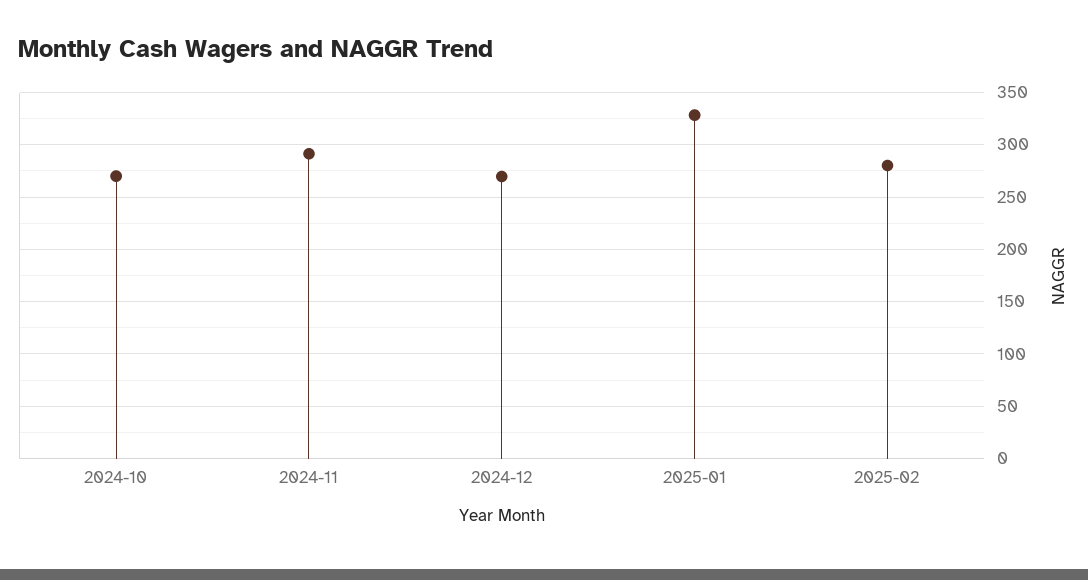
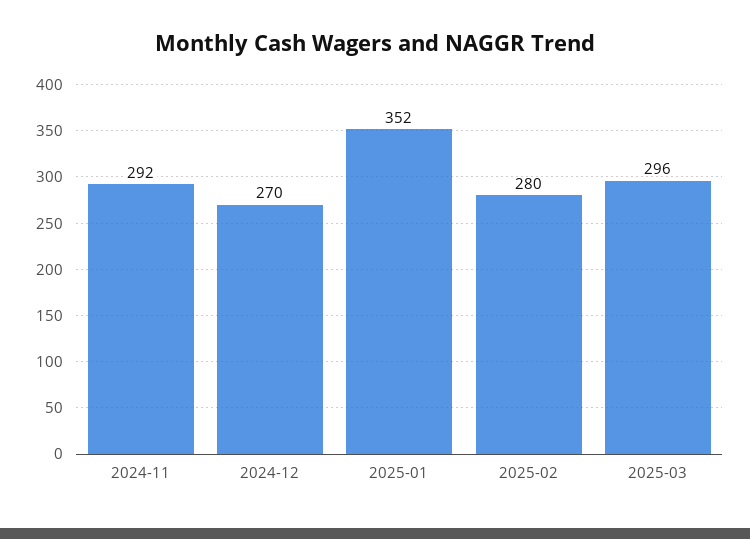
2024-10: 270 -> none
2025-01: 330 -> 352
2025-03: none -> 296

